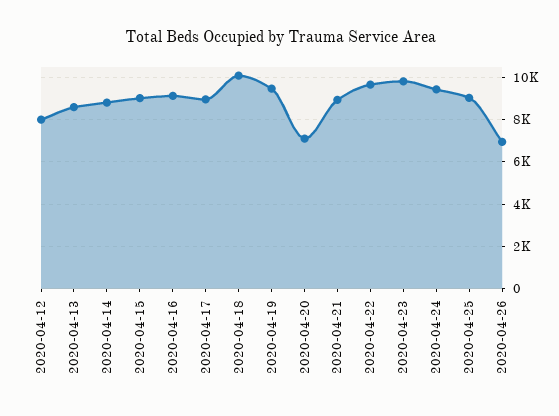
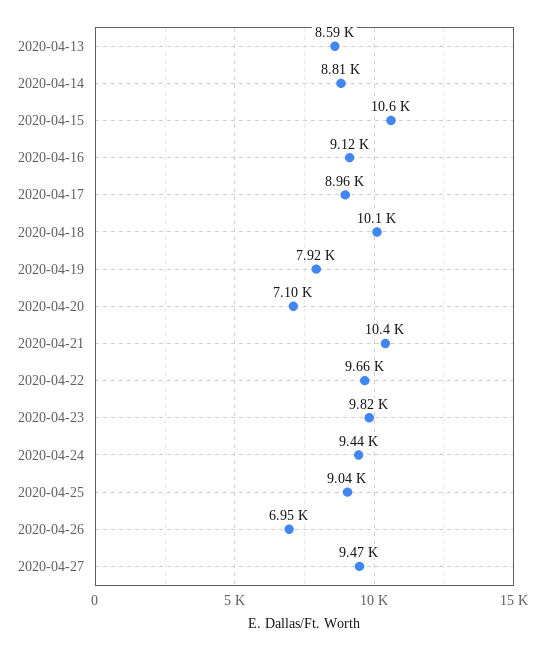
2020-04-12: 8000 -> none
2020-04-15: 9000 -> 10600
2020-04-19: 9500 -> 7920
2020-04-21: 9000 -> 10400
2020-04-27: none -> 9470

